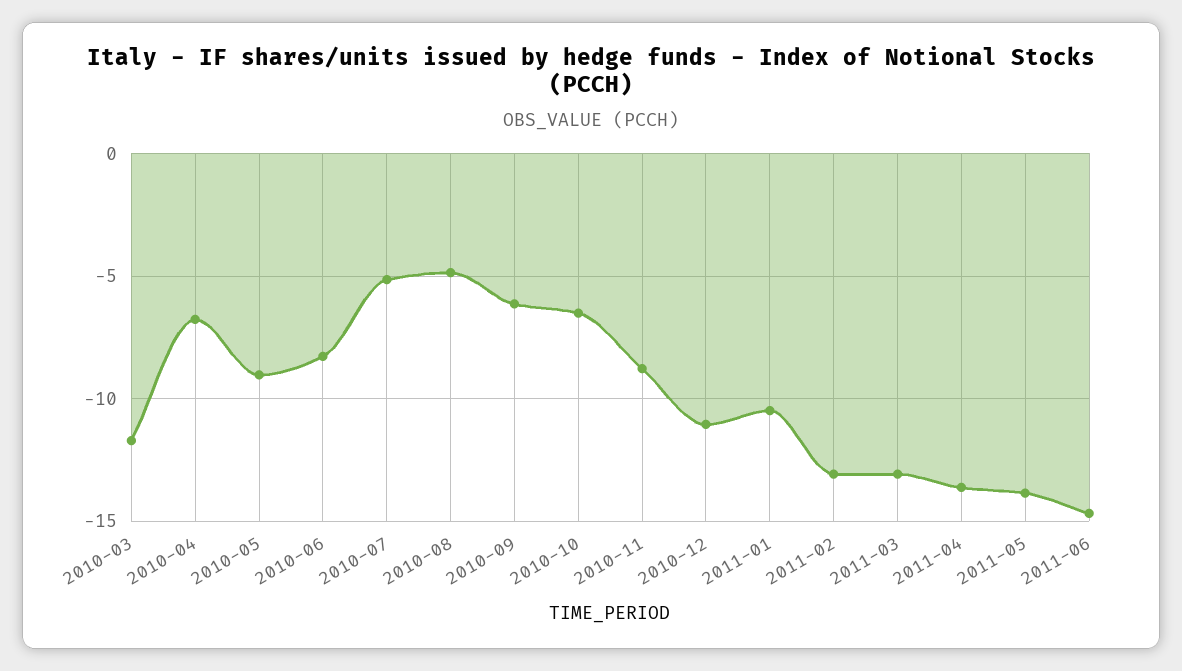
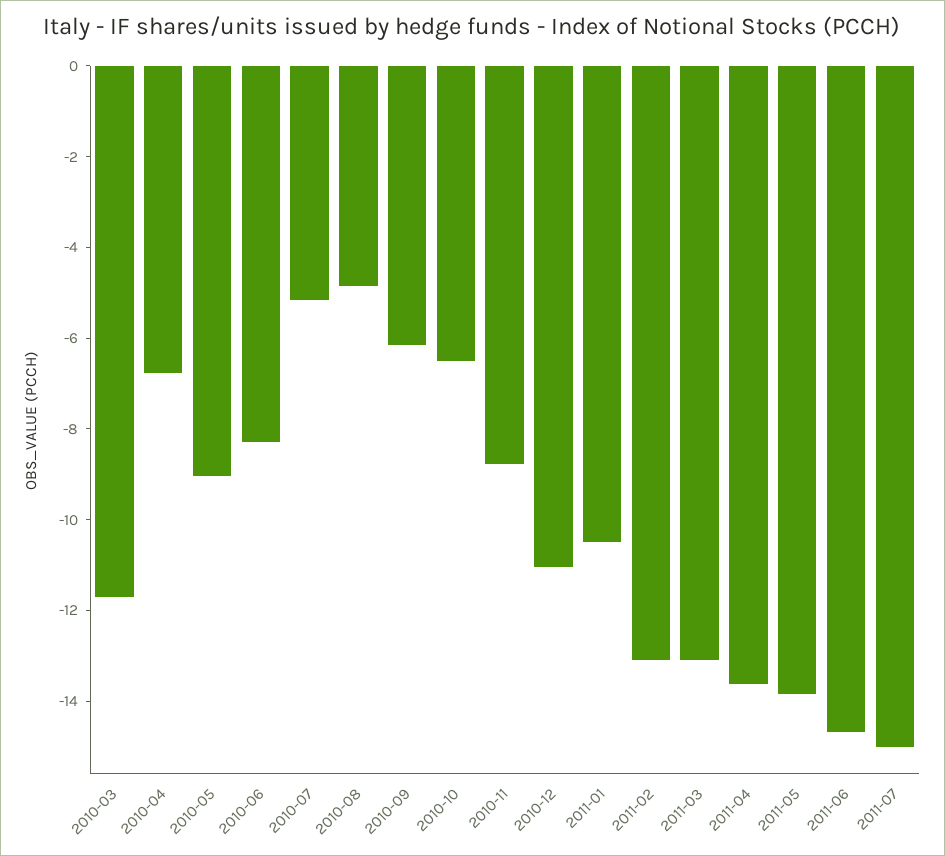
2011-07: none -> -15

